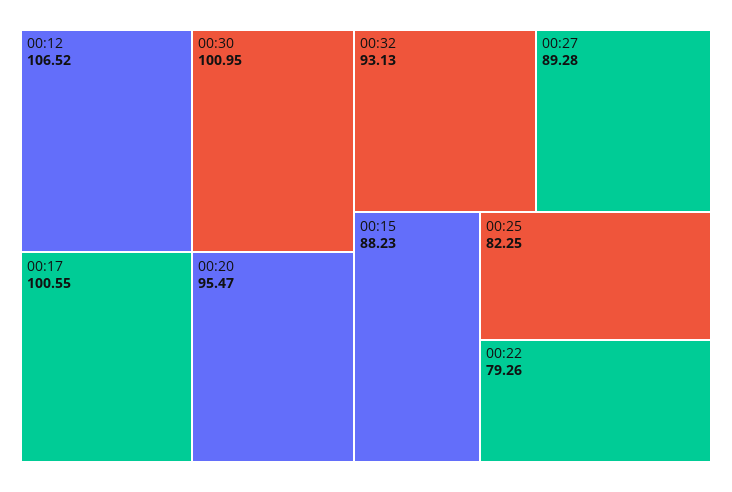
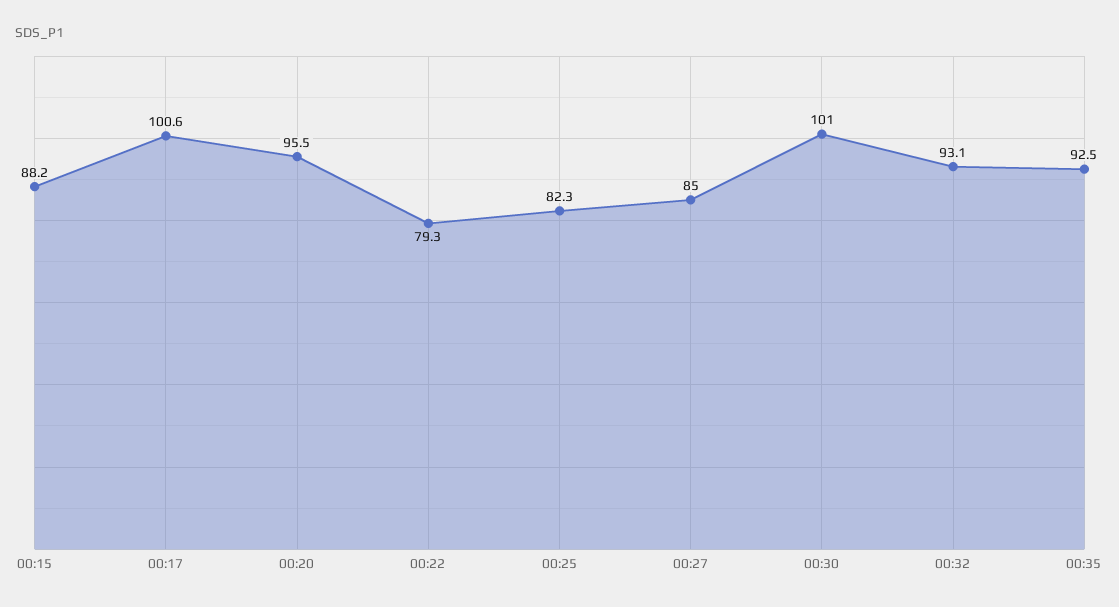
00:12: 106.52 -> none
00:27: 89.28 -> 85
00:35: none -> 92.5

